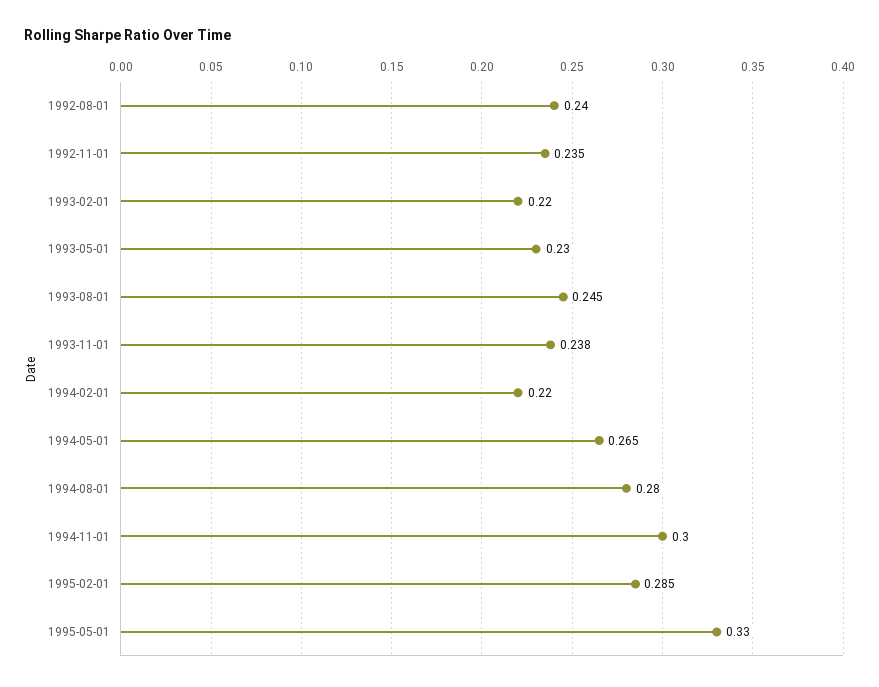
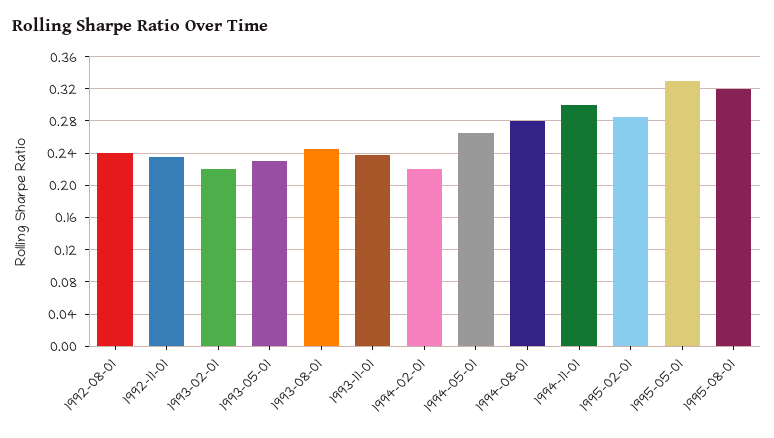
1995-08-01: none -> 0.32

